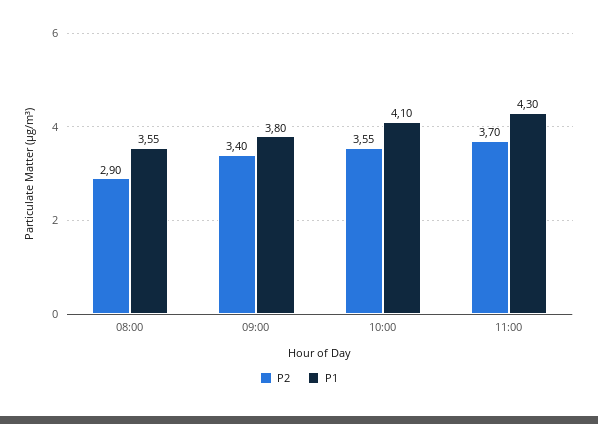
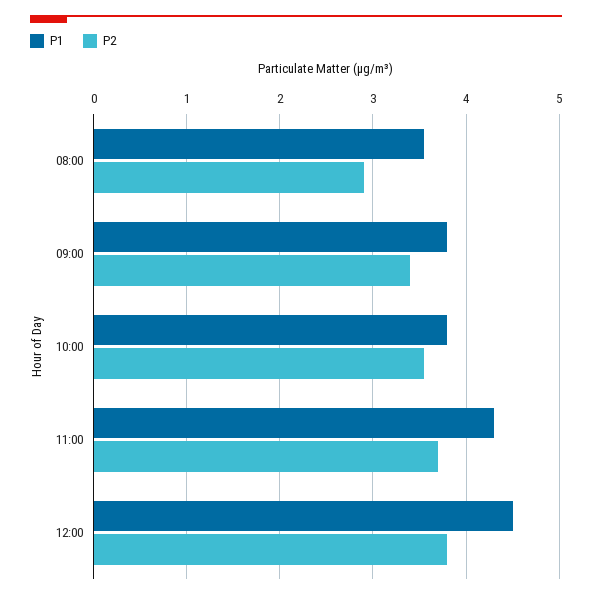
P1, 10:00: 4.1 -> 3.8
P1, 12:00: none -> 4.5
P2, 12:00: none -> 3.8

